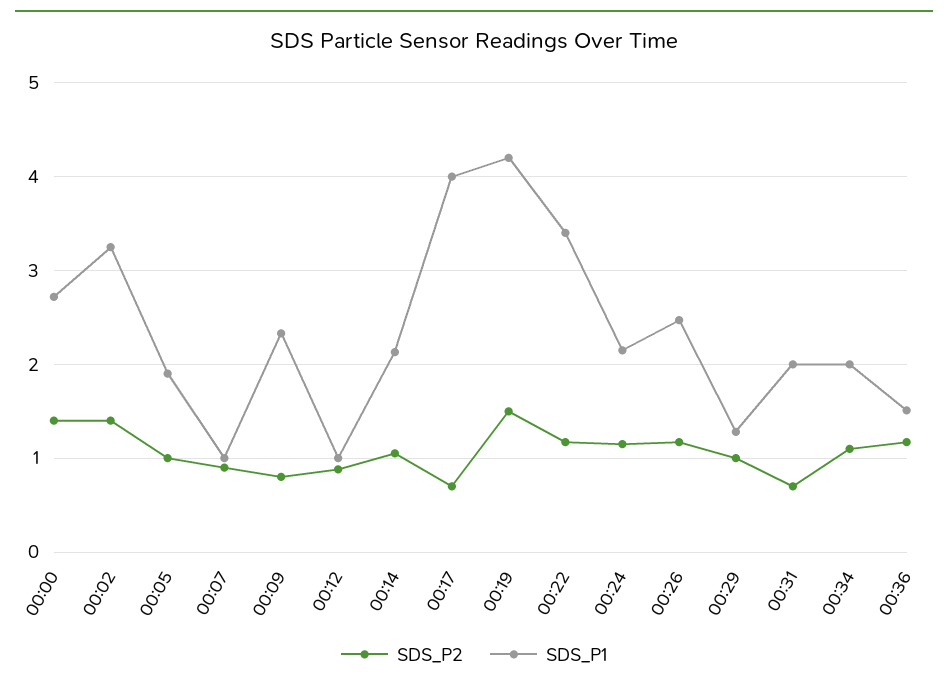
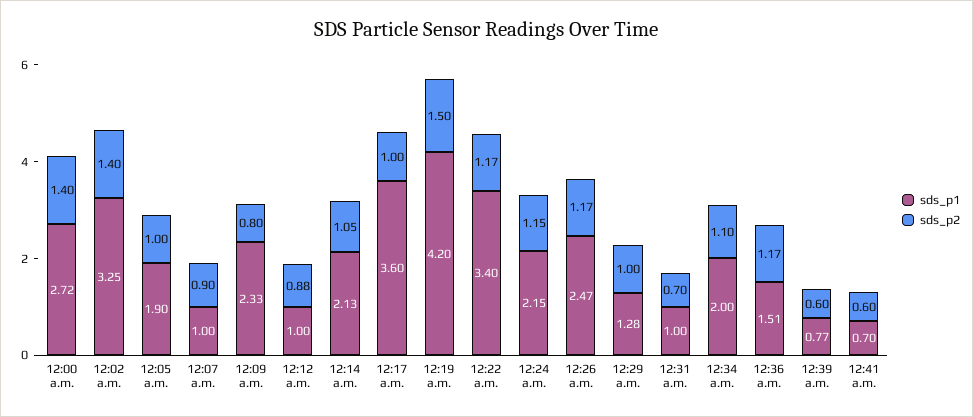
SDS_P2, 00:17: 0.7 -> 1
SDS_P1, 00:17: 4 -> 3.6
SDS_P1, 00:31: 2 -> 1
SDS_P1, 12:39 a.m.: none -> 0.77
SDS_P2, 12:39 a.m.: none -> 0.6
SDS_P1, 12:41 a.m.: none -> 0.7
SDS_P2, 12:41 a.m.: none -> 0.6

